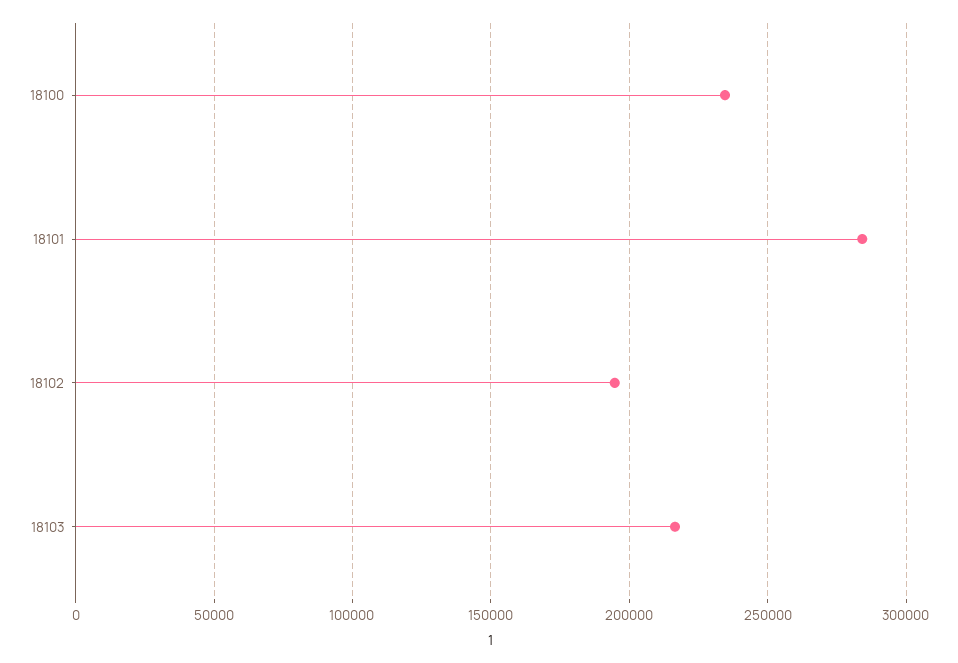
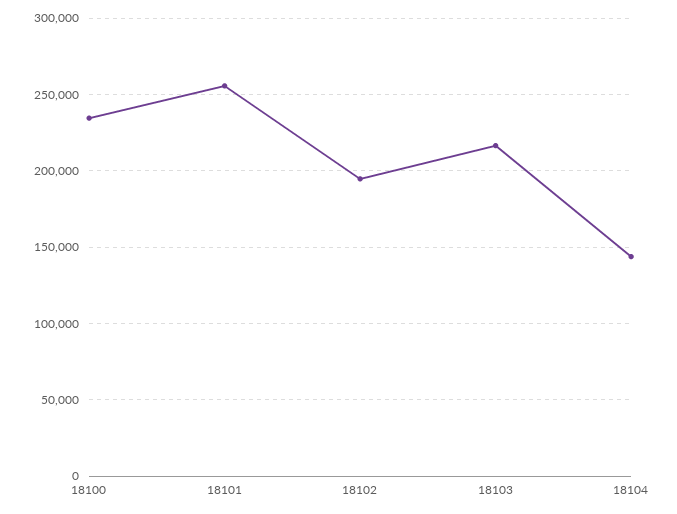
18101: 285000 -> 255000
18104: none -> 145000

